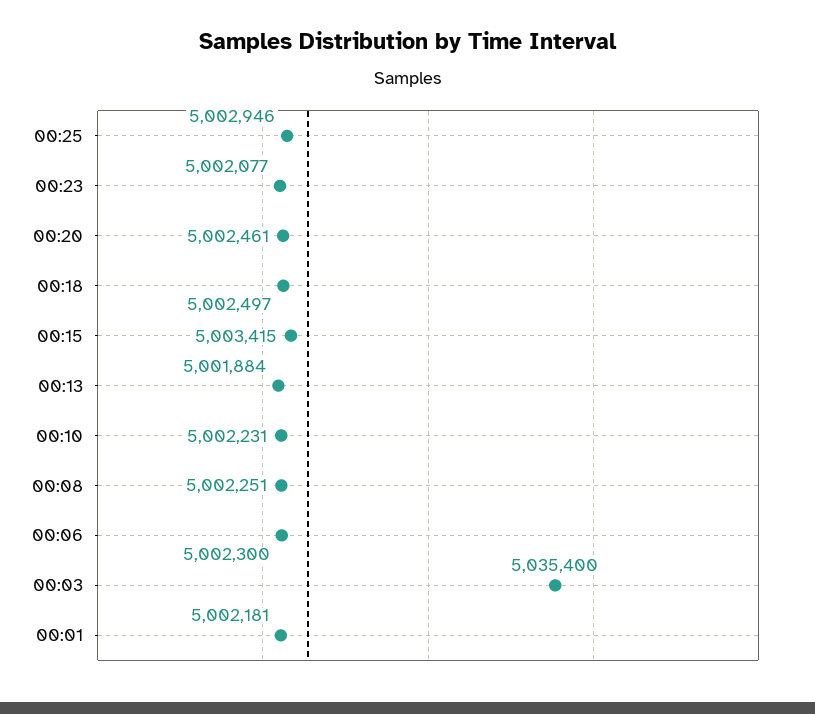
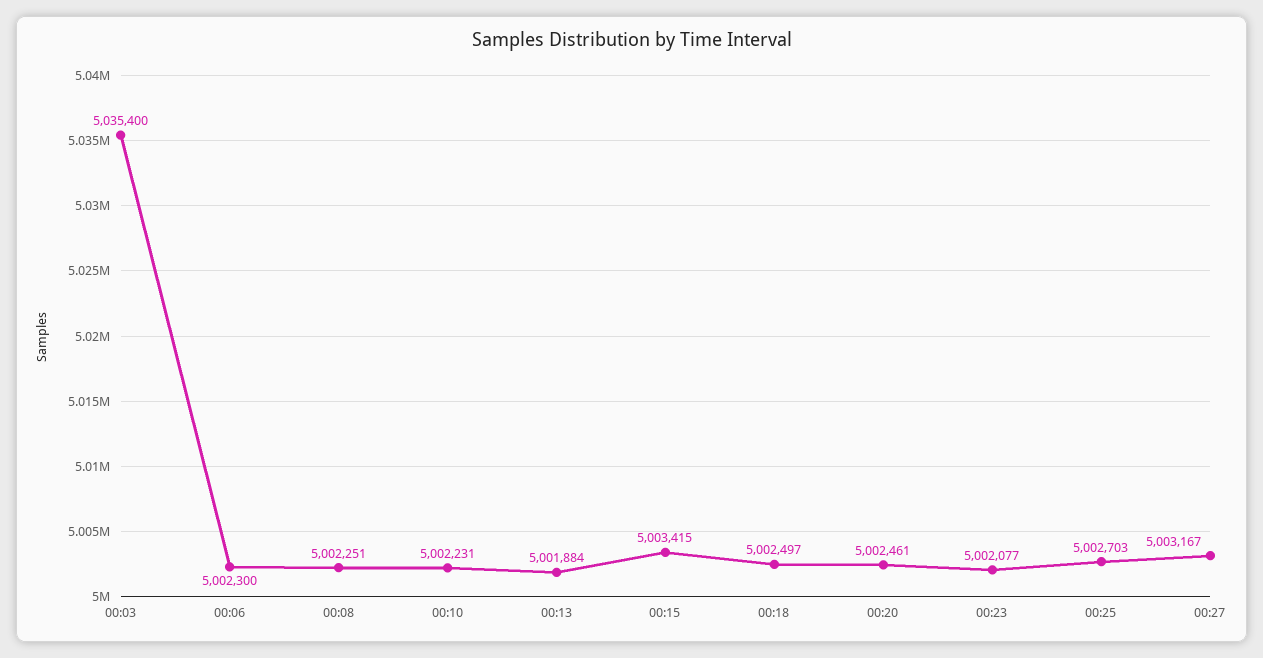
00:25: 5002946 -> 5002703
00:01: 5002181 -> none
00:27: none -> 5003167

